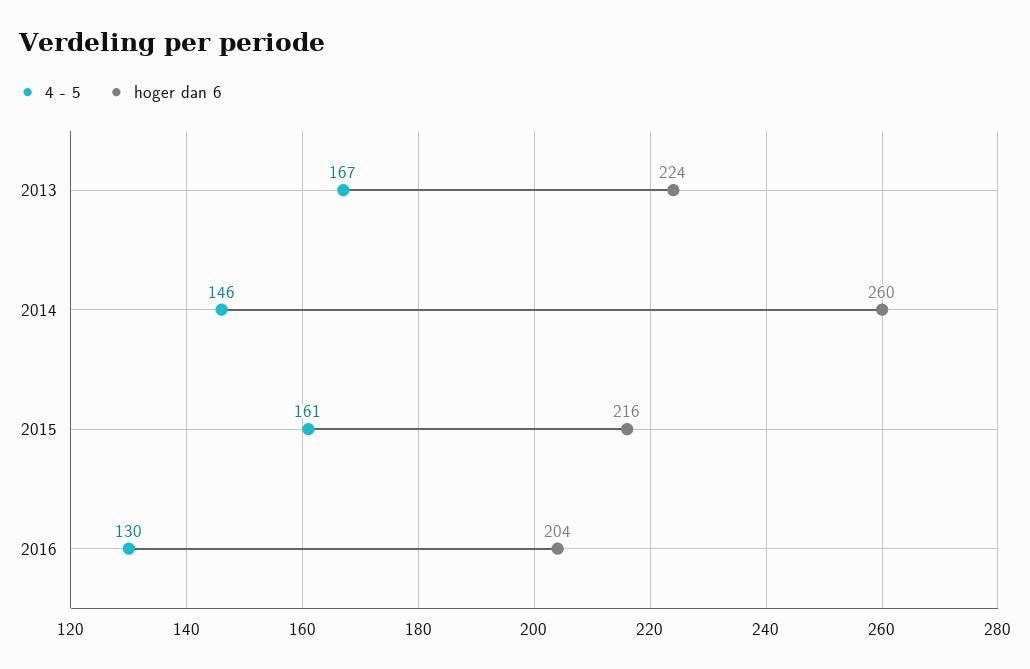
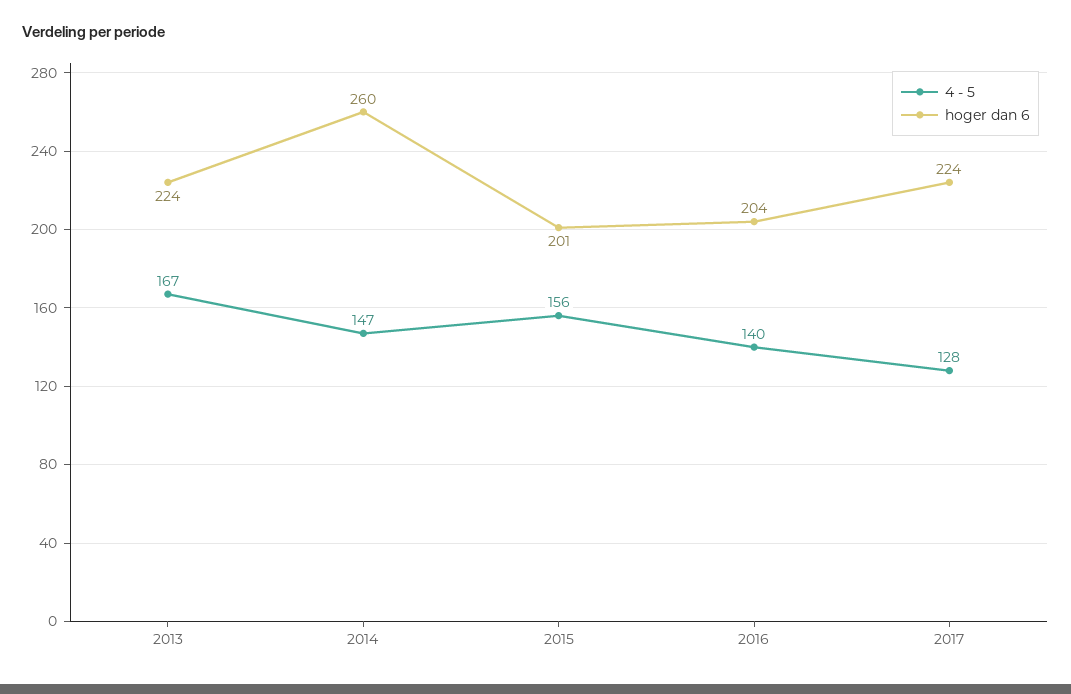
4 - 5, 2014: 146 -> 147
4 - 5, 2015: 161 -> 156
hoger dan 6, 2015: 216 -> 201
4 - 5, 2016: 130 -> 140
4 - 5, 2017: none -> 128
hoger dan 6, 2017: none -> 224

